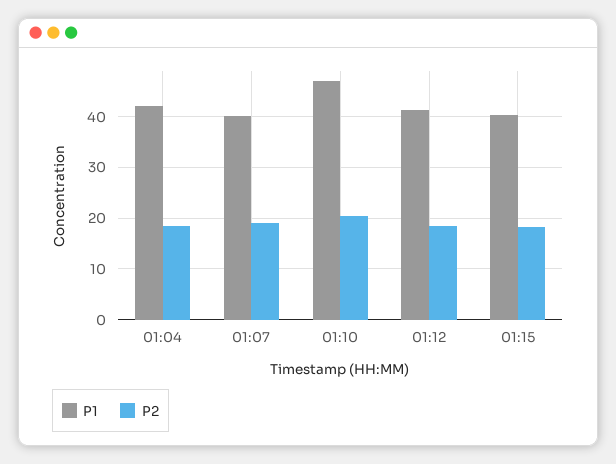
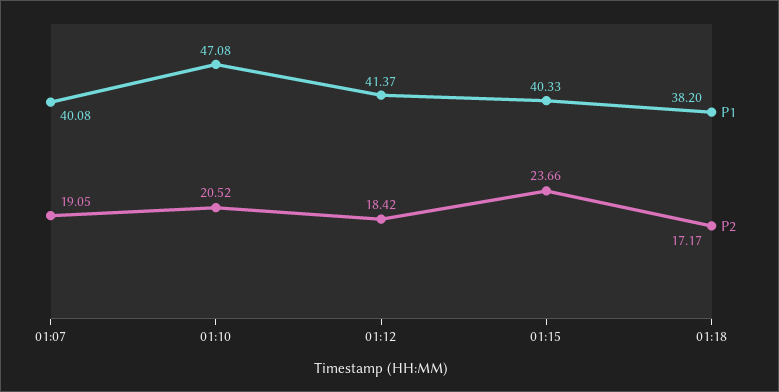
P1, 01:04: 42 -> none
P2, 01:04: 18 -> none
P2, 01:15: 18 -> 23.66
P1, 01:18: none -> 38.2
P2, 01:18: none -> 17.17

